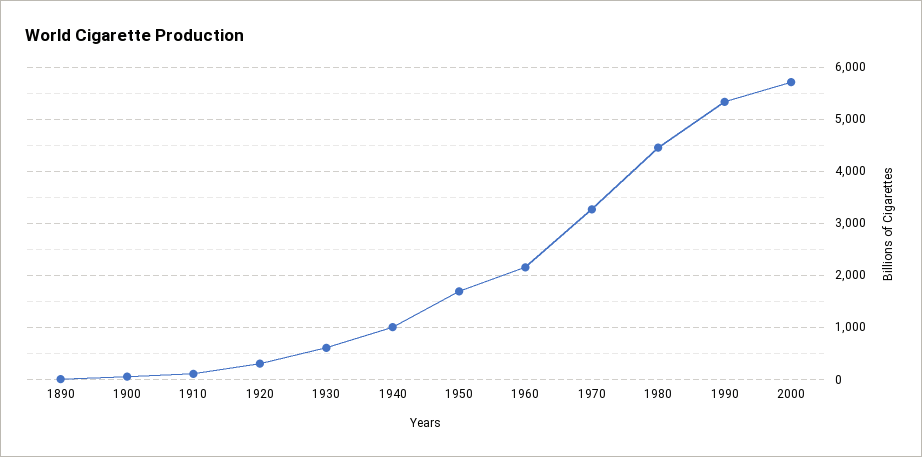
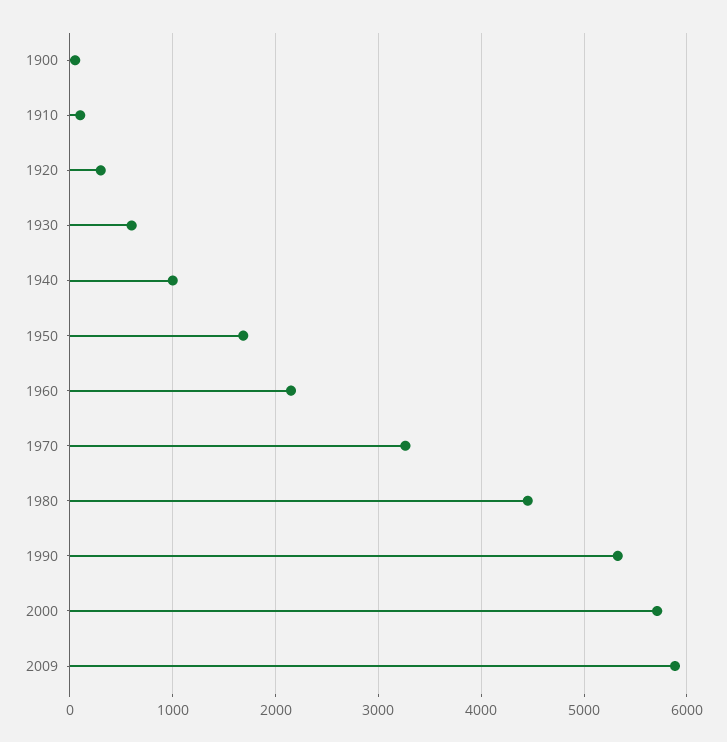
1890: 0 -> none
2009: none -> 5900

